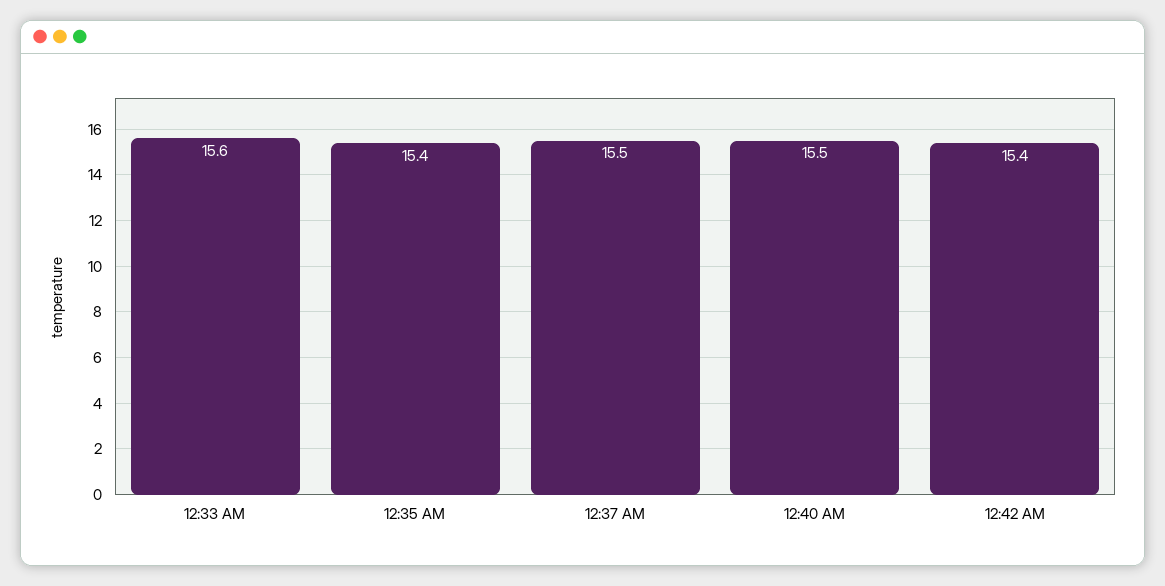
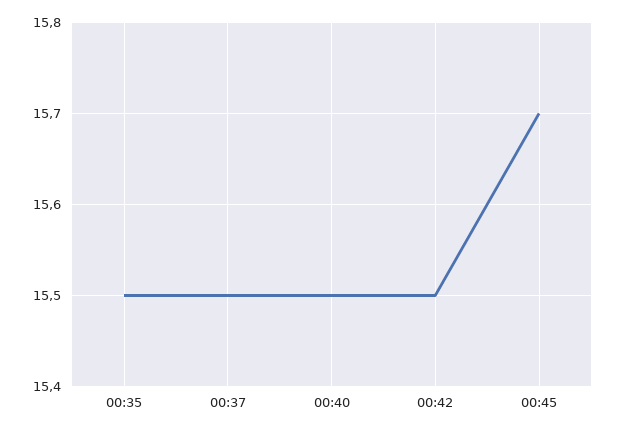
12:33 AM: 15.6 -> none
12:35 AM: 15.4 -> 15.5
12:42 AM: 15.4 -> 15.5
00:45: none -> 15.7

